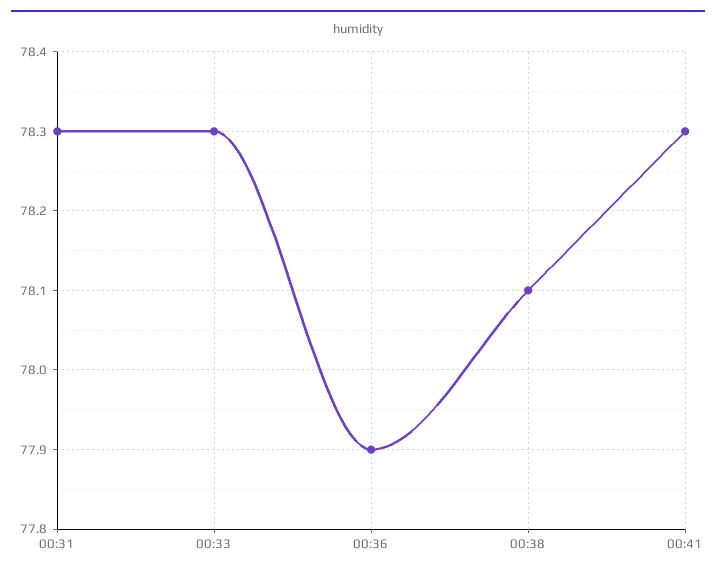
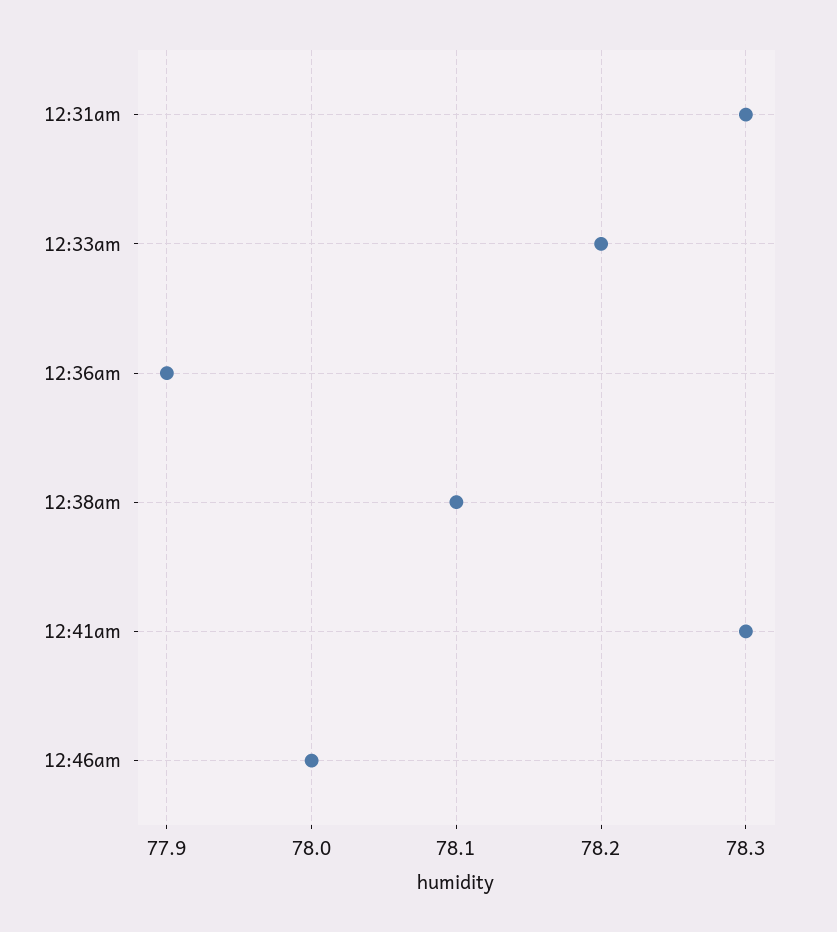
00:33: 78.3 -> 78.2
12:46am: none -> 78

